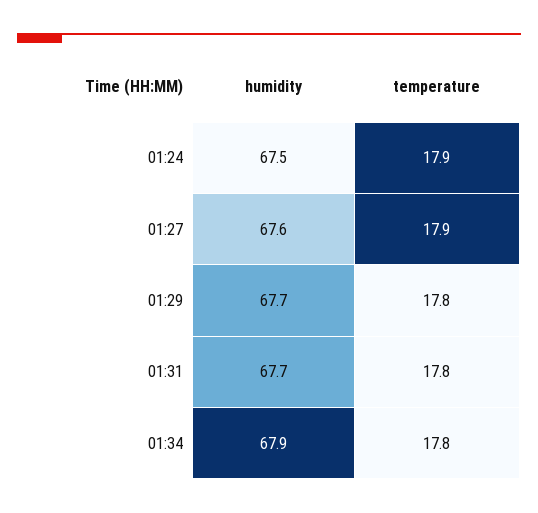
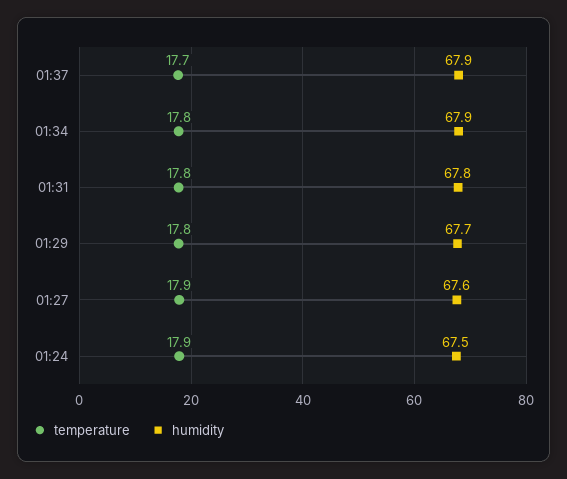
humidity, 01:31: 67.7 -> 67.8
temperature, 01:37: none -> 17.7
humidity, 01:37: none -> 67.9

